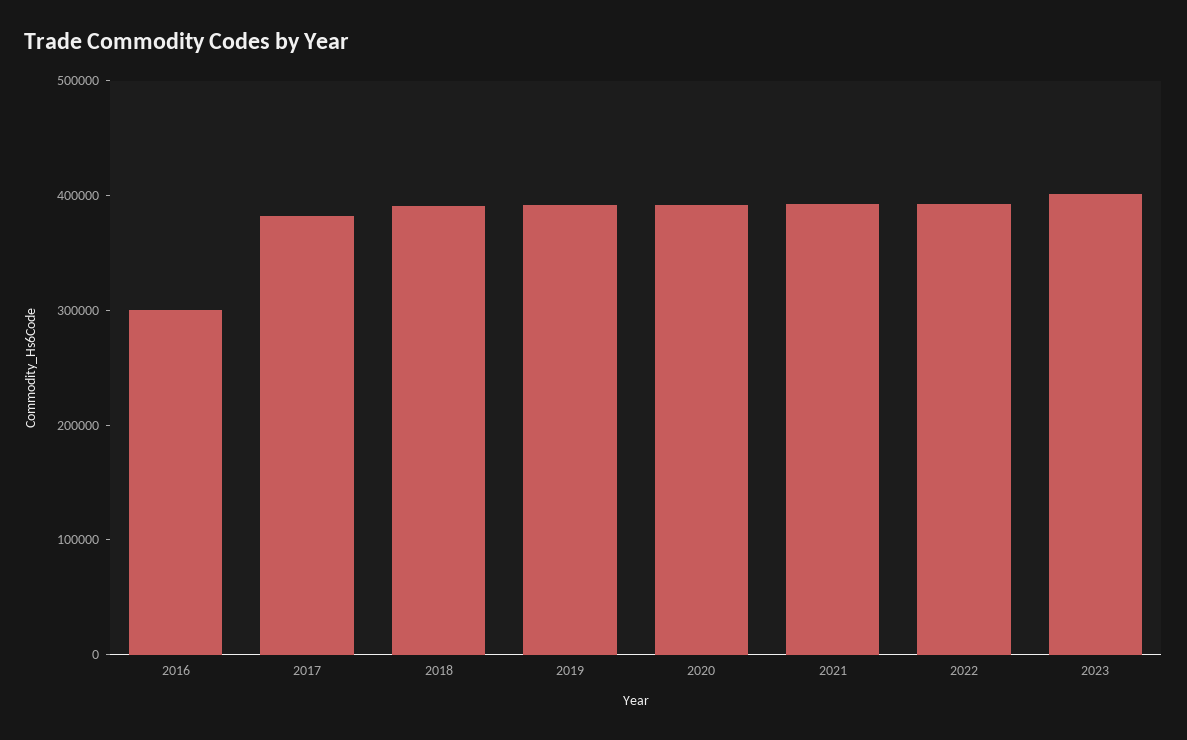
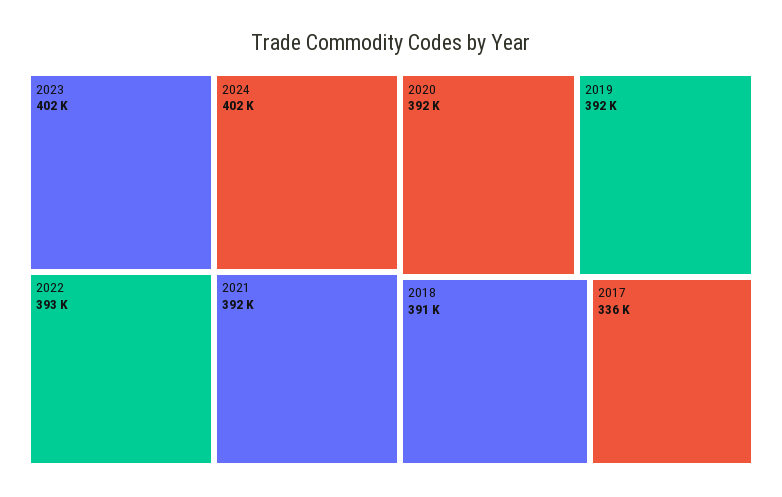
2016: 300000 -> none
2017: 380000 -> 336000
2024: none -> 402000

